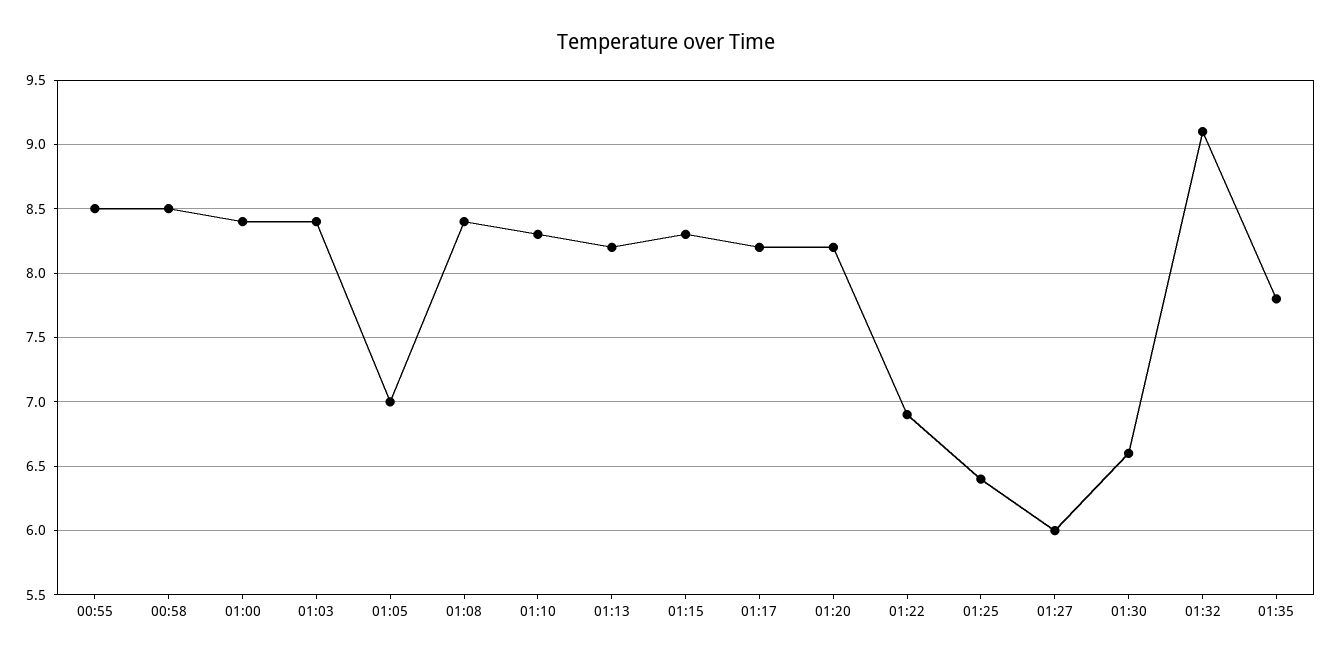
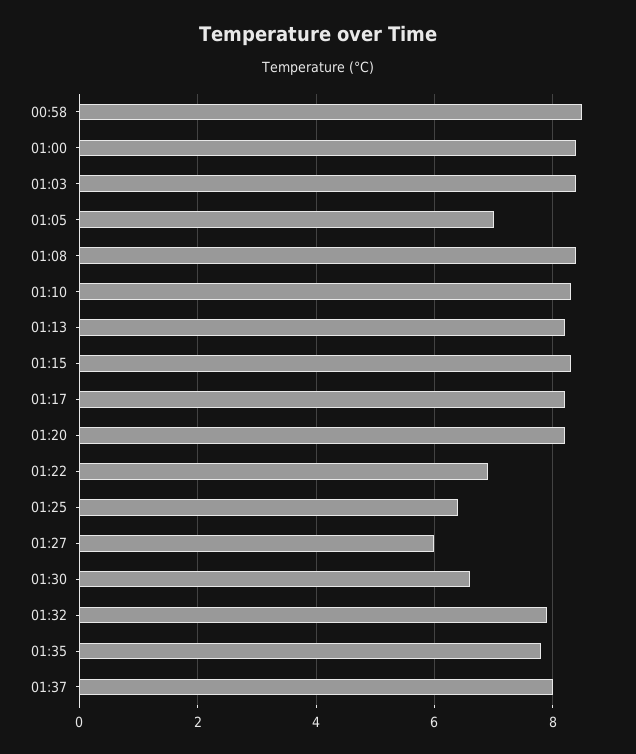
00:55: 8.5 -> none
01:32: 9.1 -> 8
01:37: none -> 8

